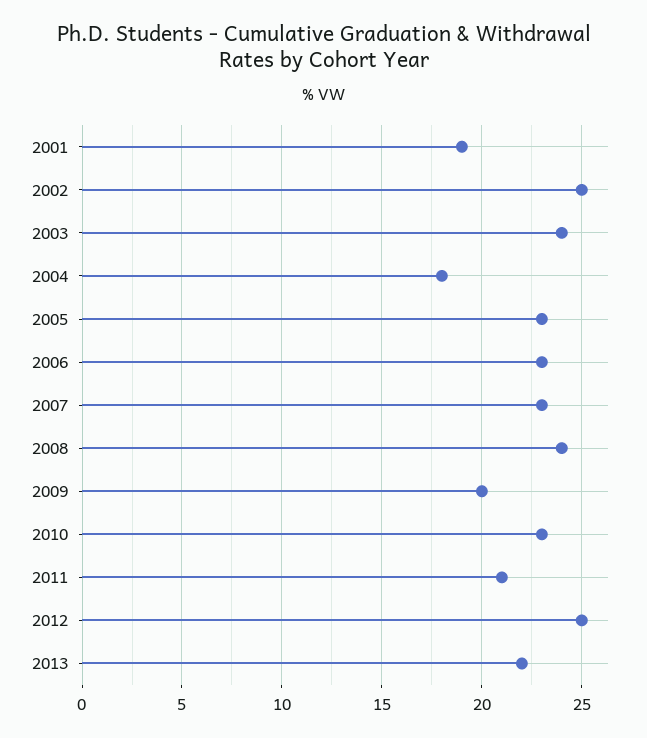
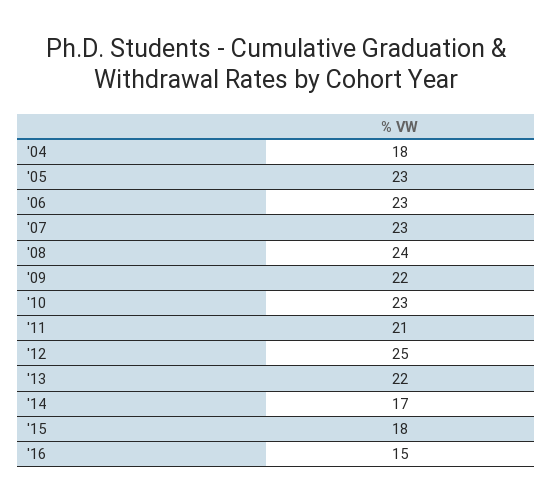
2001: 19 -> none
2002: 25 -> none
2003: 24 -> none
2009: 20 -> 22
'14: none -> 17
'15: none -> 18
'16: none -> 15

